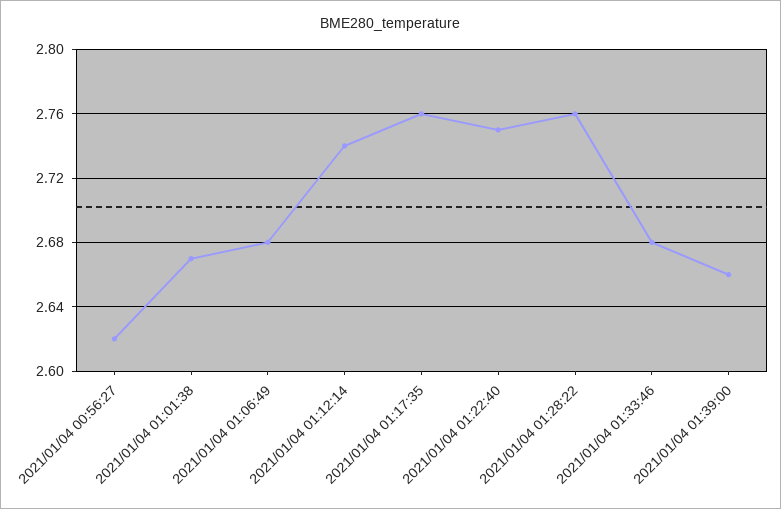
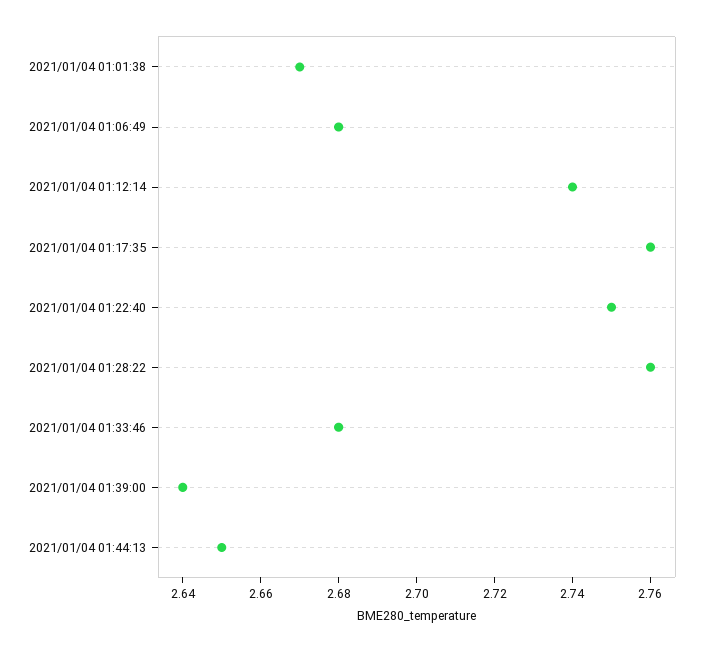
2021/01/04 00:56:27: 2.62 -> none
2021/01/04 01:39:00: 2.66 -> 2.64
2021/01/04 01:44:13: none -> 2.65

